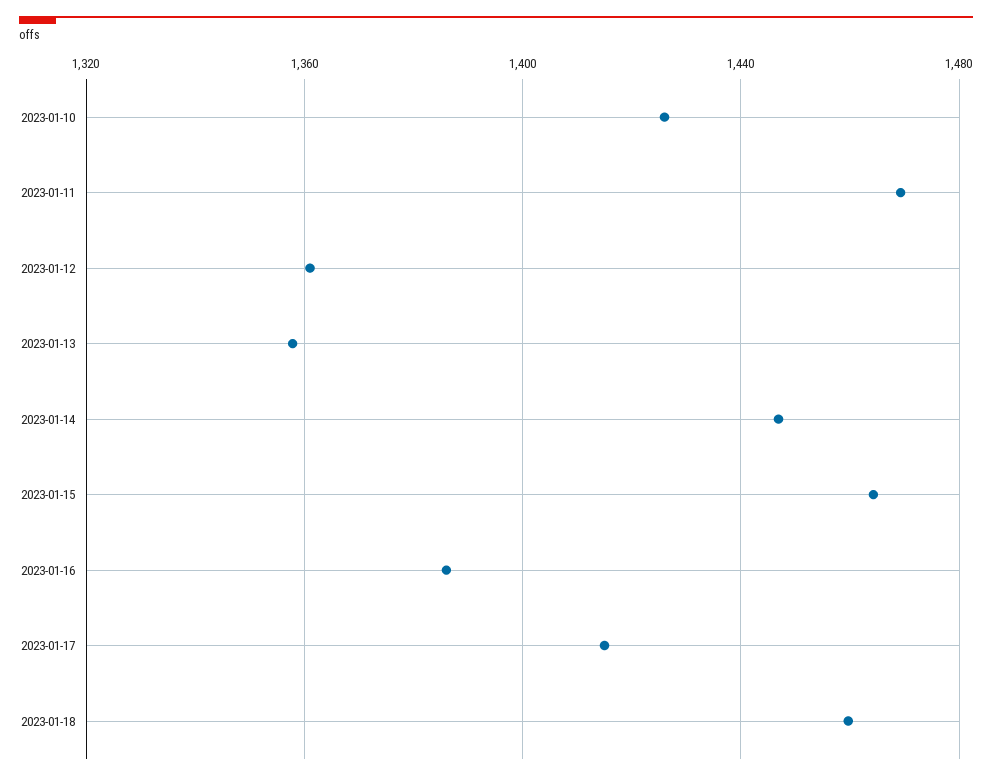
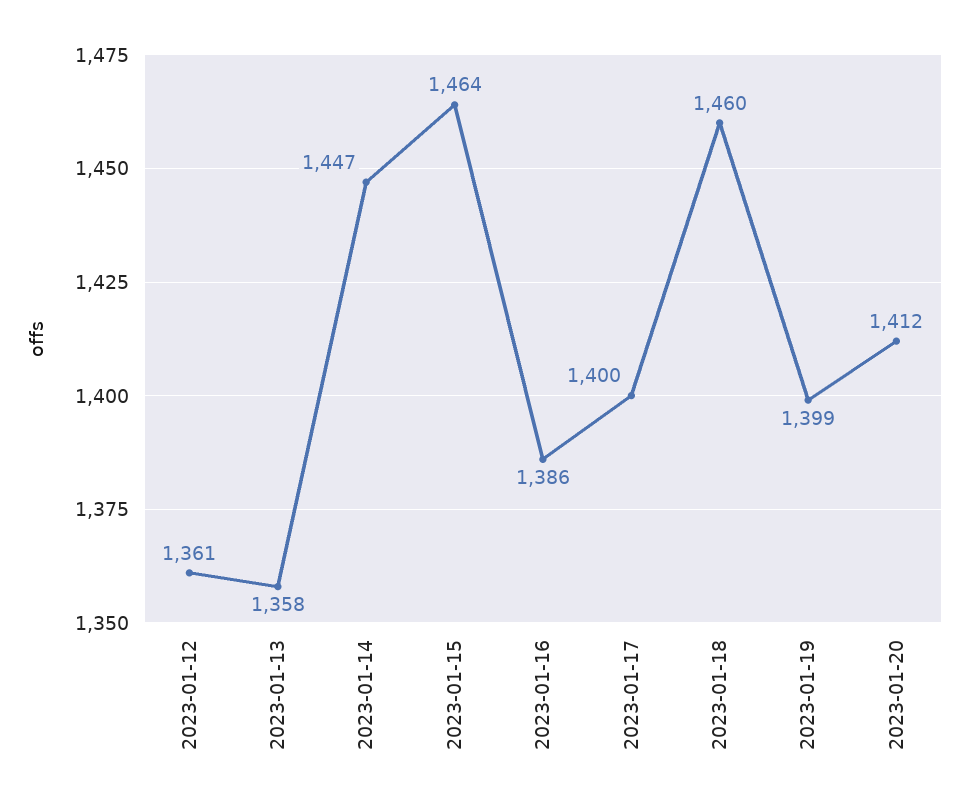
2023-01-10: 1425 -> none
2023-01-11: 1470 -> none
2023-01-17: 1415 -> 1400
2023-01-19: none -> 1399
2023-01-20: none -> 1412

